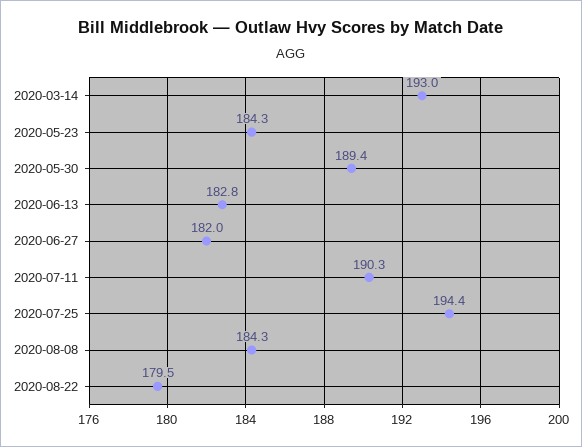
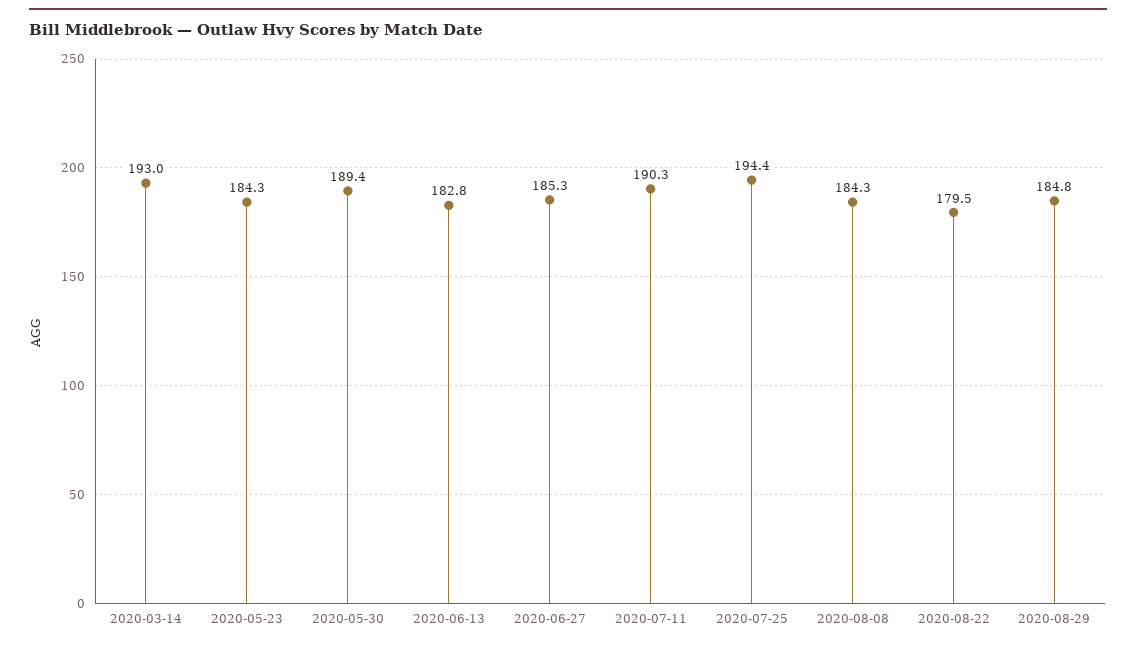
2020-06-27: 182 -> 185.3
2020-08-29: none -> 184.8

